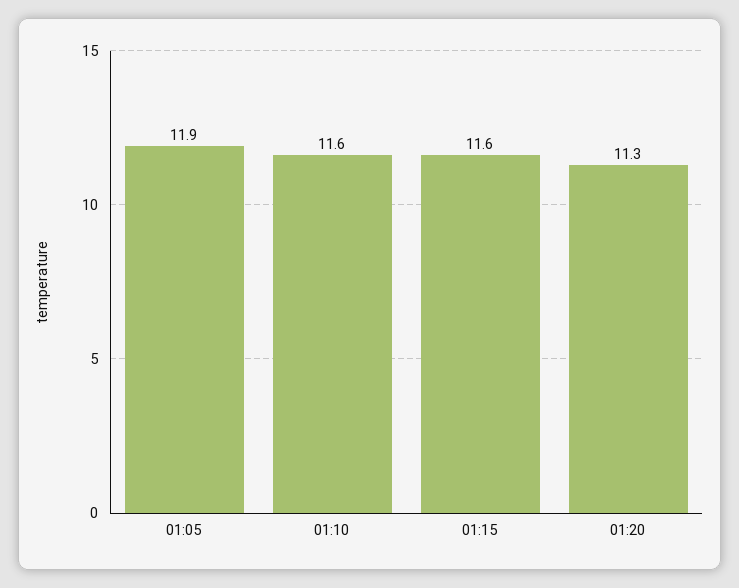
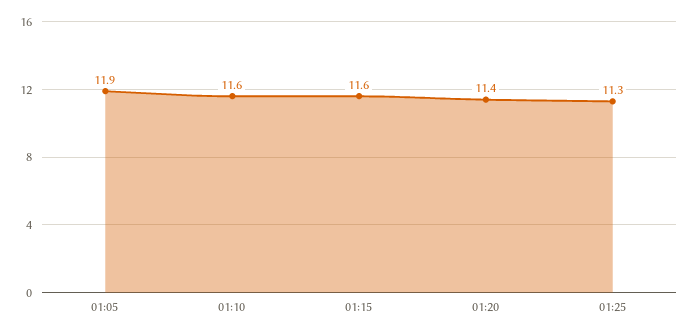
01:20: 11.3 -> 11.4
01:25: none -> 11.3

